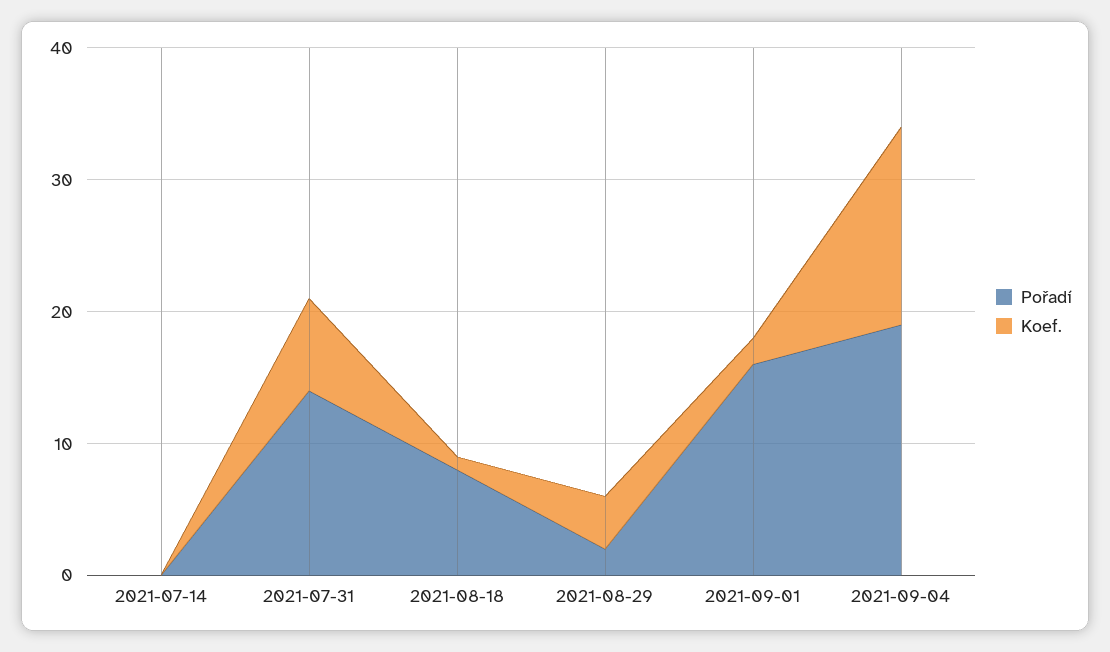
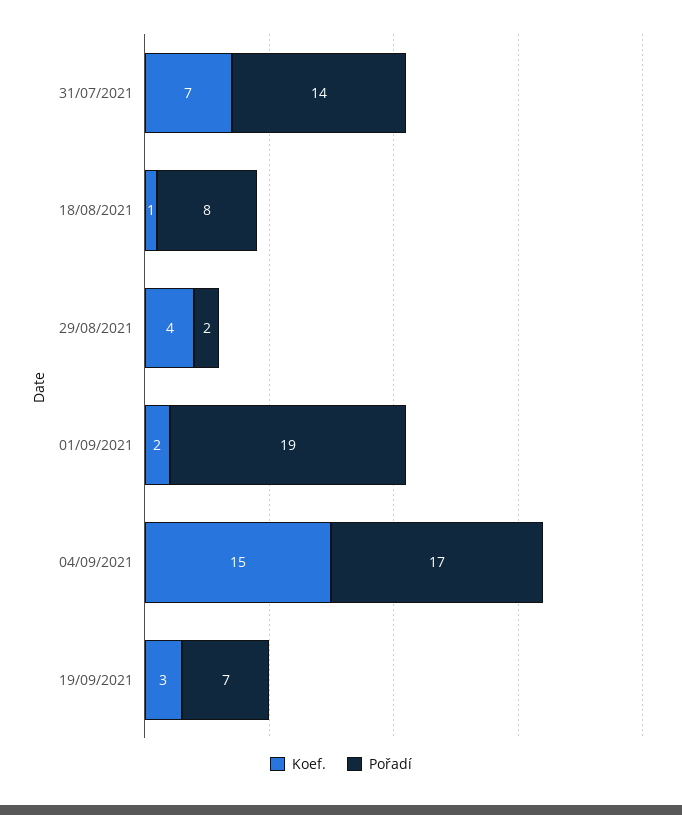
Pořadí, 2021-07-14: 0 -> none
Koef., 2021-07-14: 0 -> none
Pořadí, 2021-09-01: 16 -> 19
Pořadí, 2021-09-04: 19 -> 17
Koef., 19/09/2021: none -> 3
Pořadí, 19/09/2021: none -> 7

